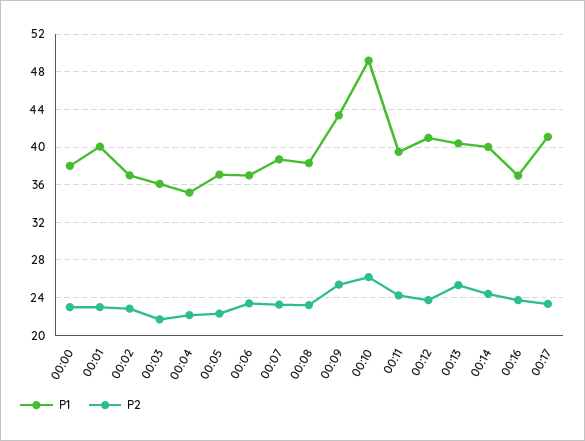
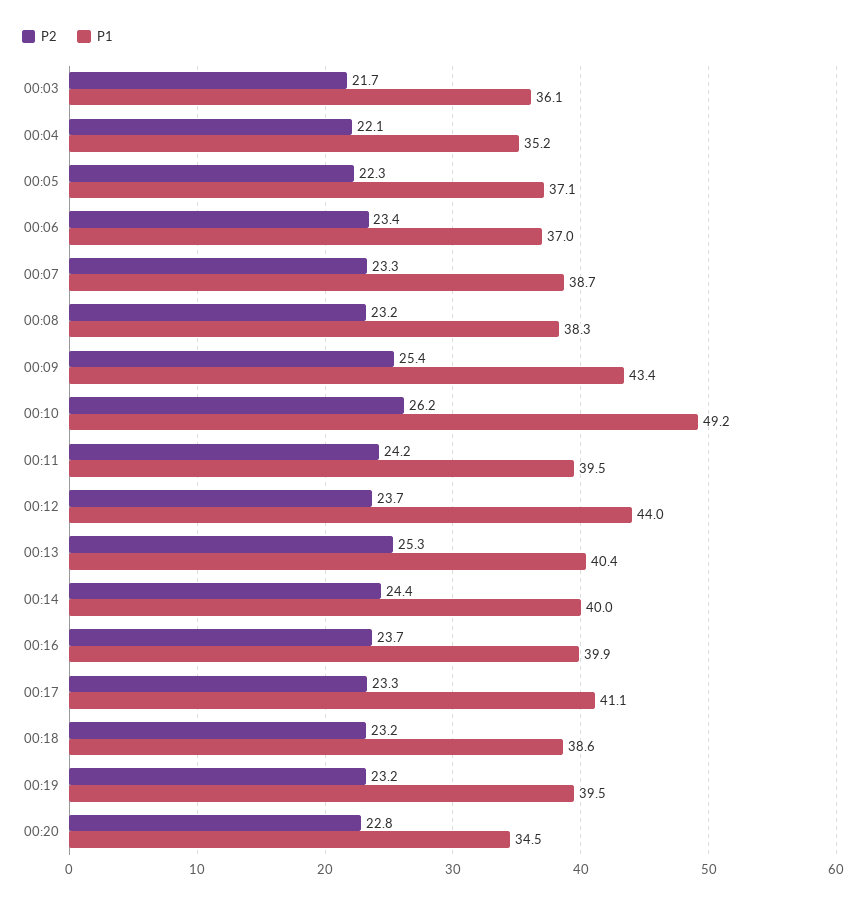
P1, 00:00: 38 -> none
P2, 00:00: 23 -> none
P1, 00:01: 40 -> none
P2, 00:01: 23 -> none
P1, 00:02: 37 -> none
P2, 00:02: 23 -> none
P1, 00:12: 41 -> 44
P1, 00:16: 37 -> 39.9
P2, 00:18: none -> 23.2
P1, 00:18: none -> 38.6
P2, 00:19: none -> 23.2
P1, 00:19: none -> 39.5
P2, 00:20: none -> 22.8
P1, 00:20: none -> 34.5

